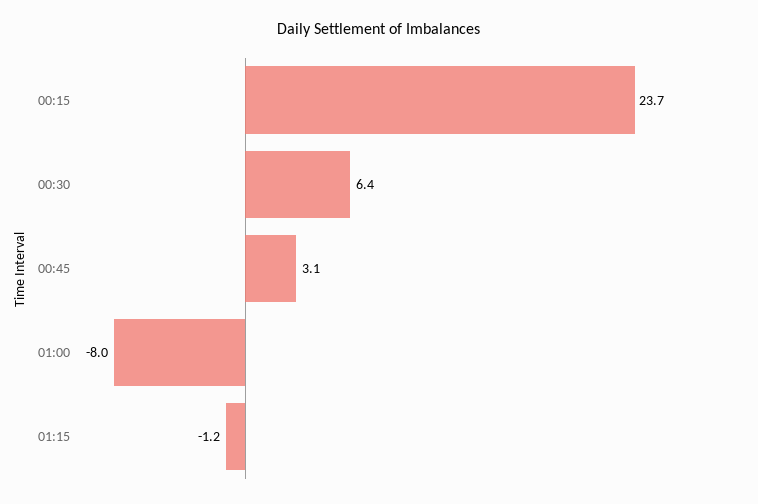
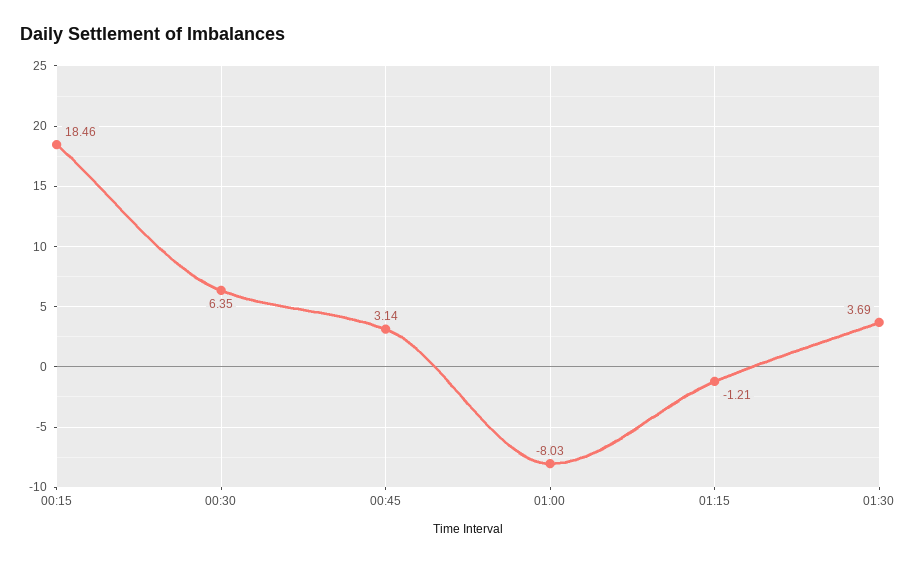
00:15: 23.7 -> 18.46
01:30: none -> 3.69

